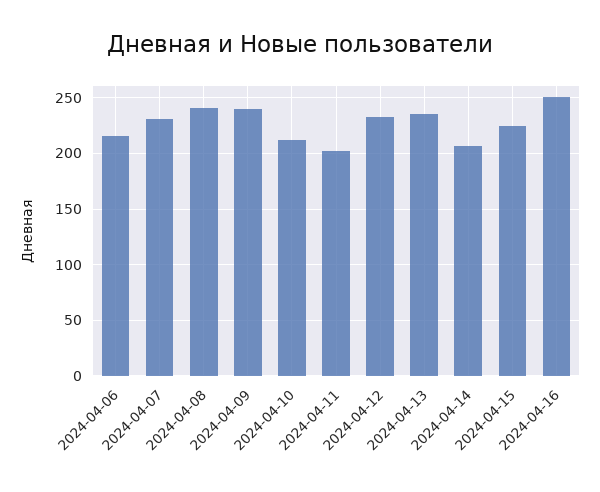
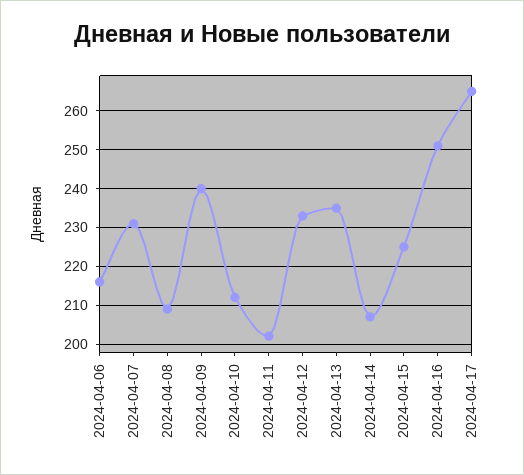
2024-04-08: 240 -> 210
2024-04-17: none -> 265

